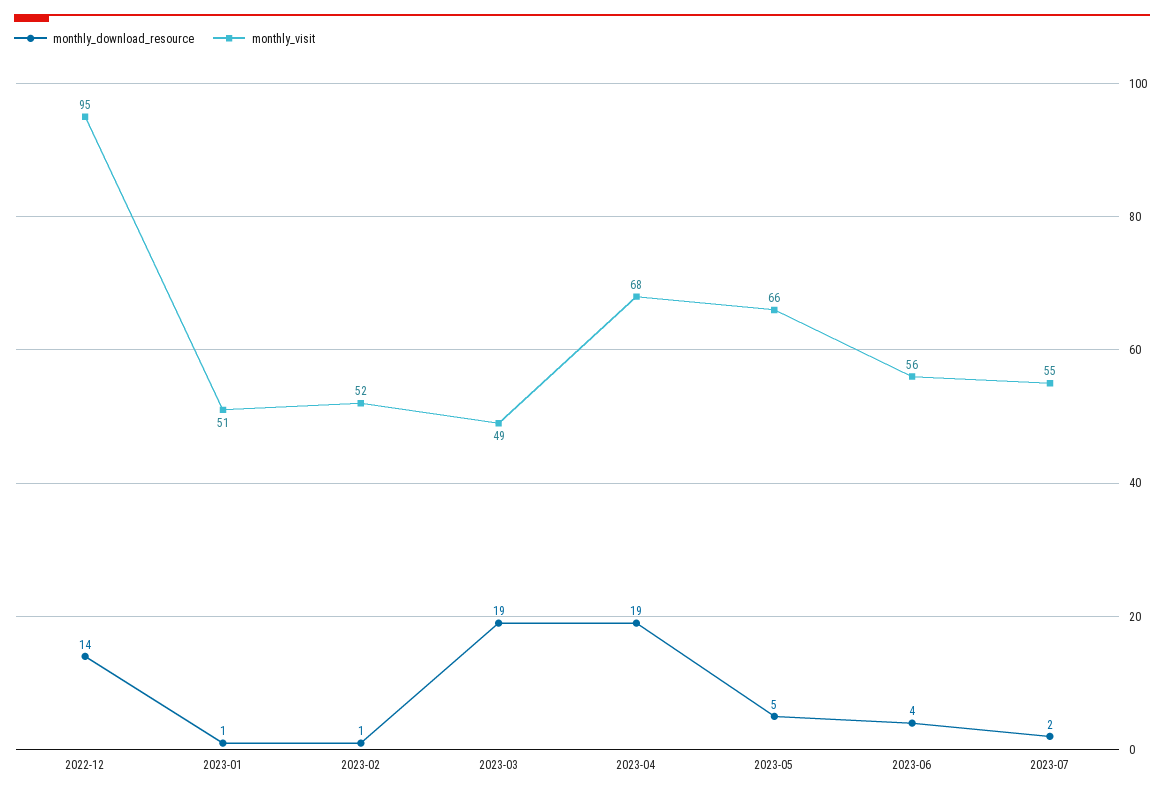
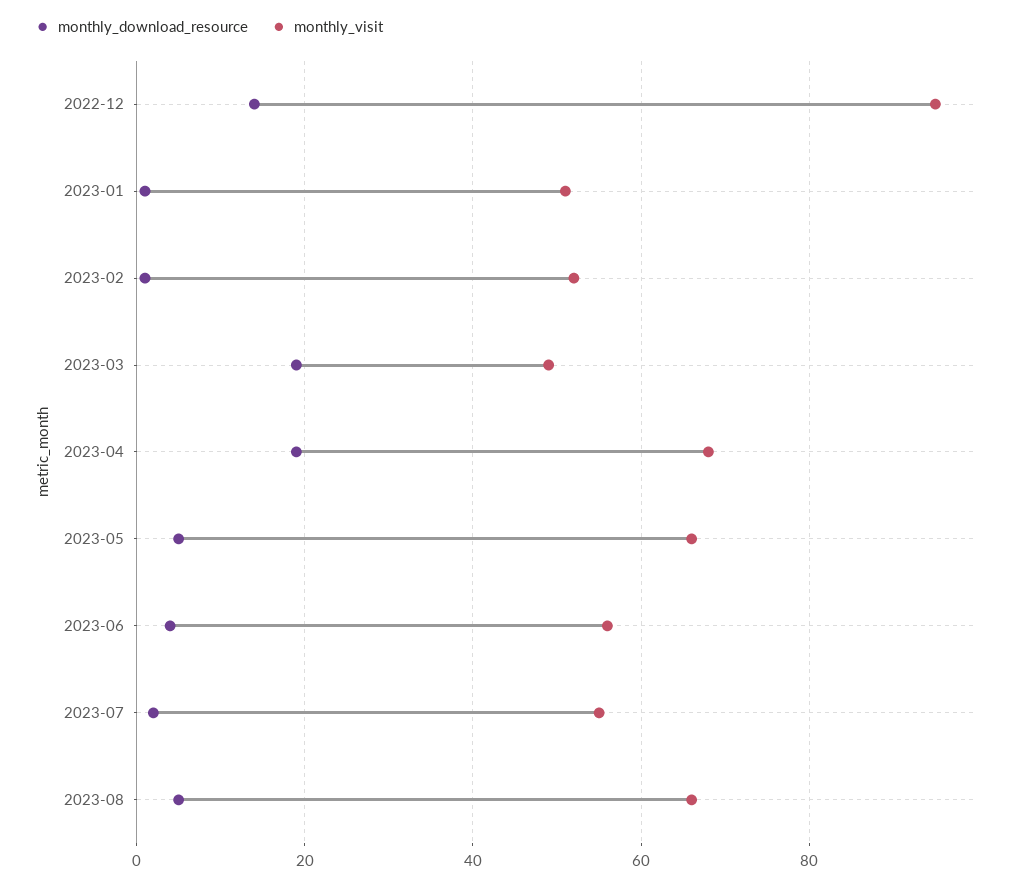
monthly_download_resource, 2023-08: none -> 5
monthly_visit, 2023-08: none -> 65

